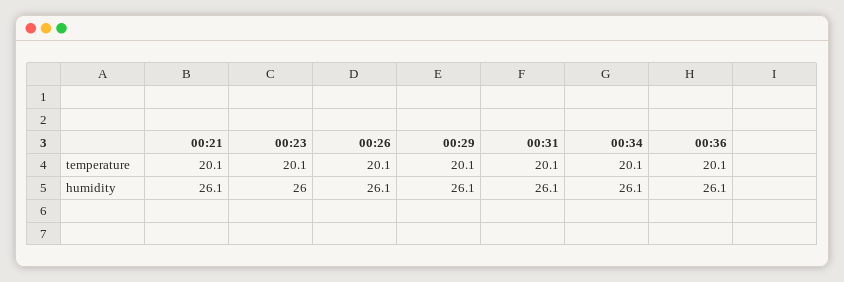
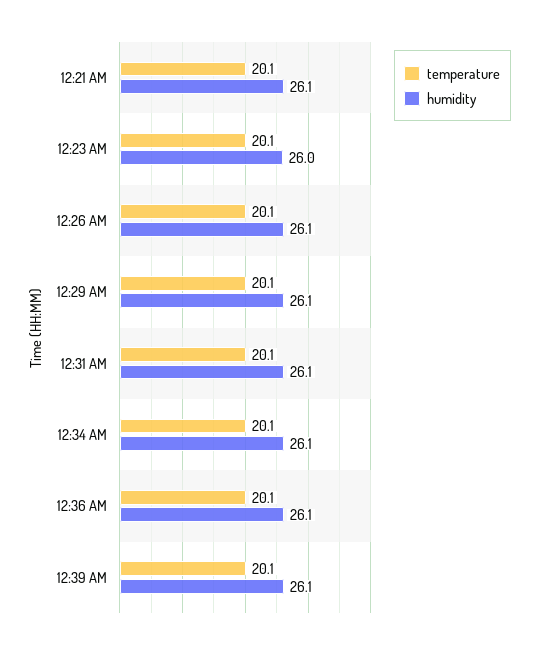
temperature, 12:39 AM: none -> 20.1
humidity, 12:39 AM: none -> 26.1

